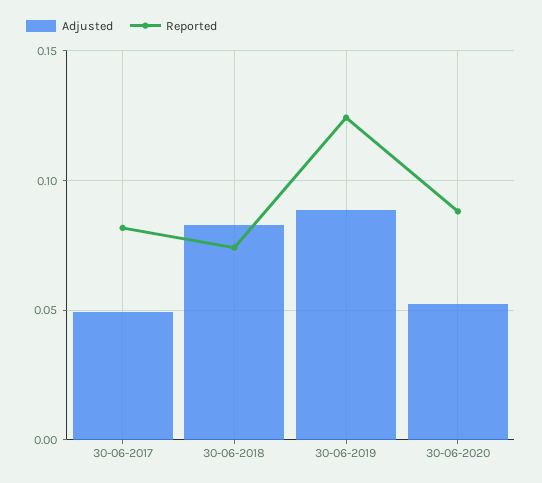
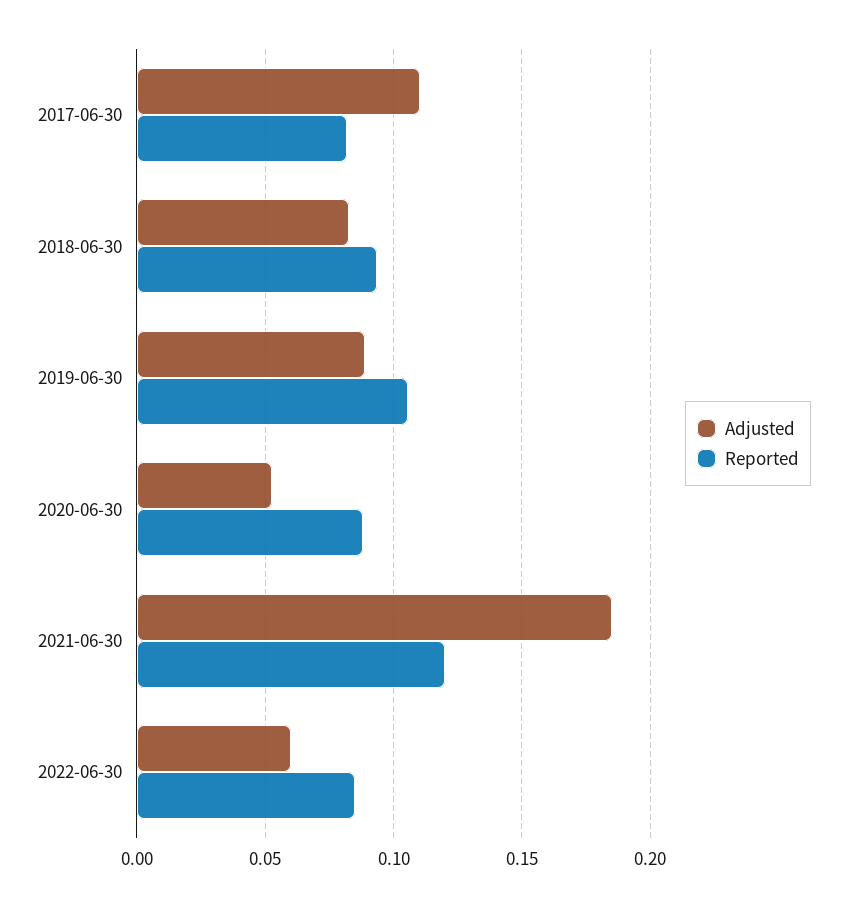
Adjusted, 30-06-2017: 0.05 -> 0.11
Reported, 30-06-2018: 0.075 -> 0.095
Reported, 30-06-2019: 0.125 -> 0.105
Adjusted, 2021-06-30: none -> 0.185
Reported, 2021-06-30: none -> 0.12
Adjusted, 2022-06-30: none -> 0.06
Reported, 2022-06-30: none -> 0.085

